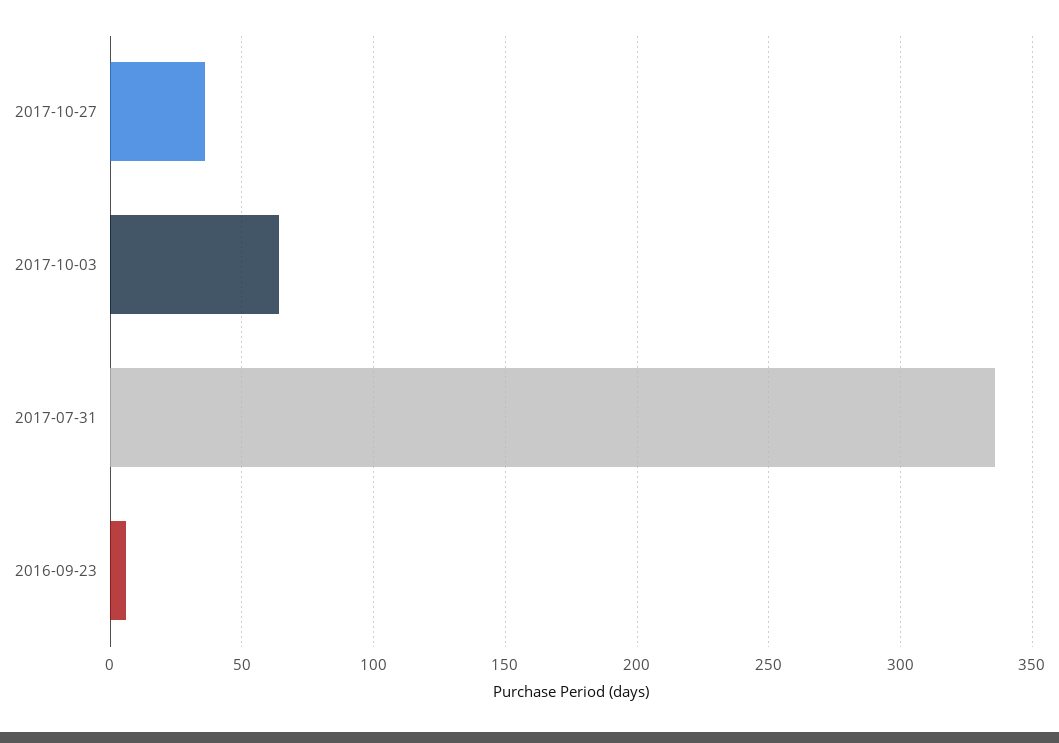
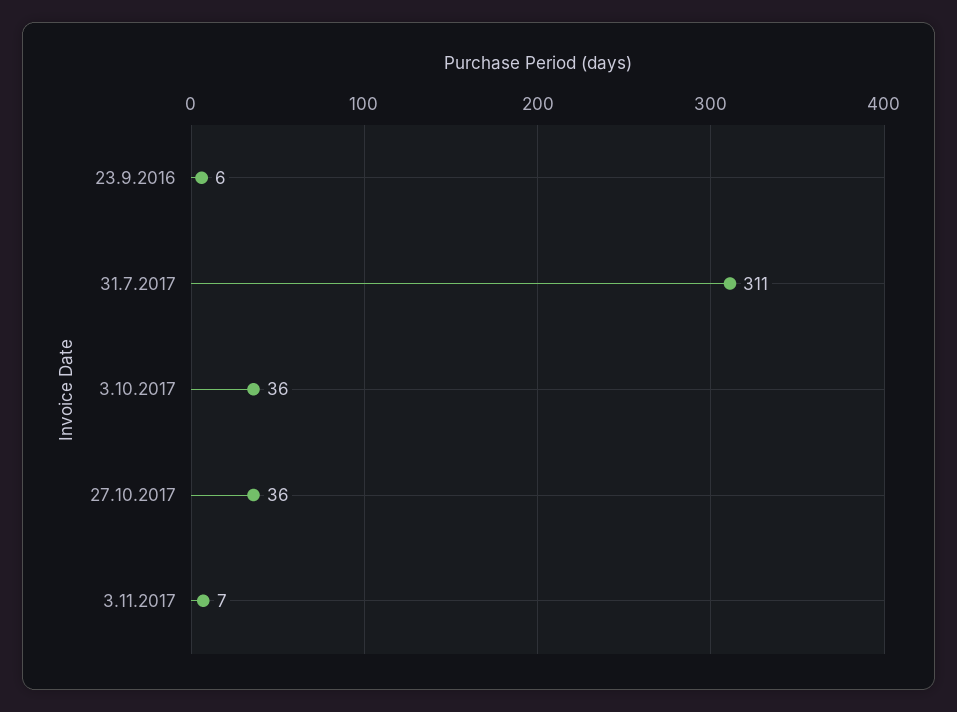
2017-10-03: 65 -> 36
2017-07-31: 335 -> 311
3.11.2017: none -> 7

